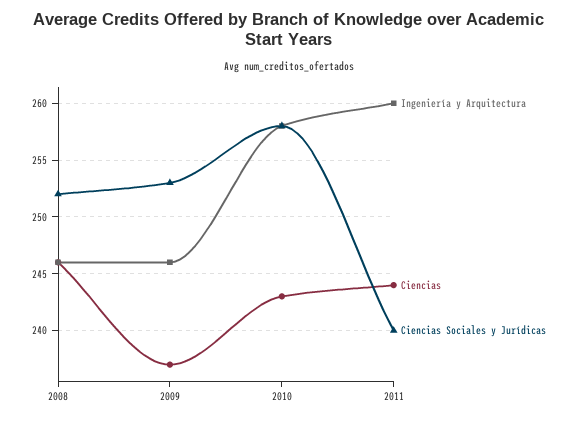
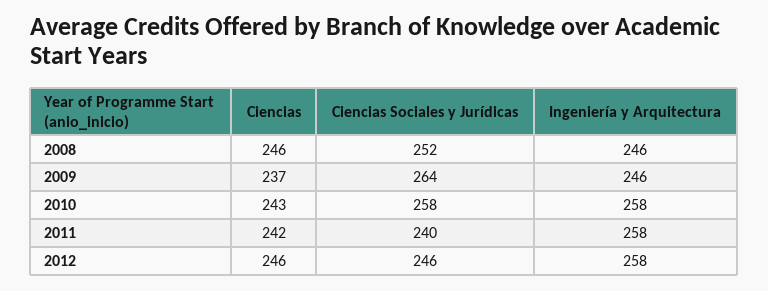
Ciencias Sociales y Jurídicas, 2009: 253 -> 264
Ingeniería y Arquitectura, 2011: 260 -> 258
Ciencias, 2011: 244 -> 242
Ciencias, 2012: none -> 246
Ciencias Sociales y Jurídicas, 2012: none -> 246
Ingeniería y Arquitectura, 2012: none -> 258

